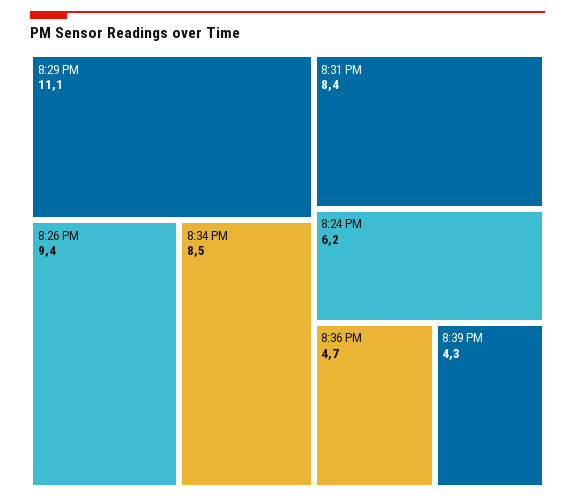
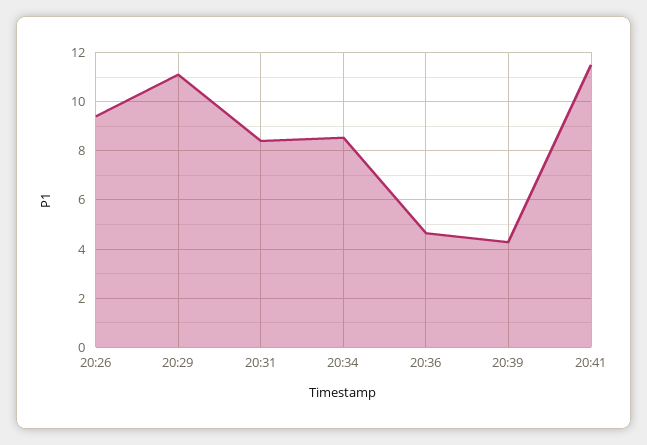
8:24 PM: 6.2 -> none
20:41: none -> 11.5

